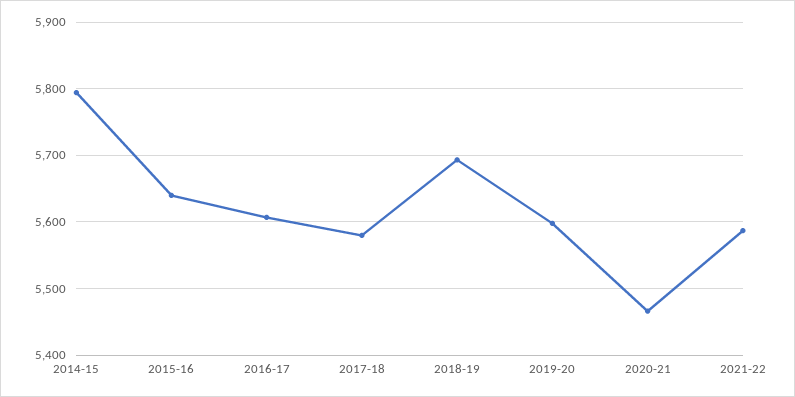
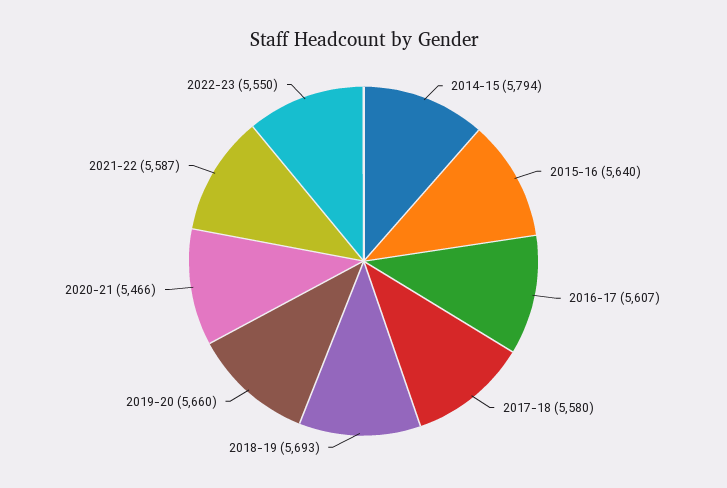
2019-20: 5600 -> 5660
2022-23: none -> 5550

